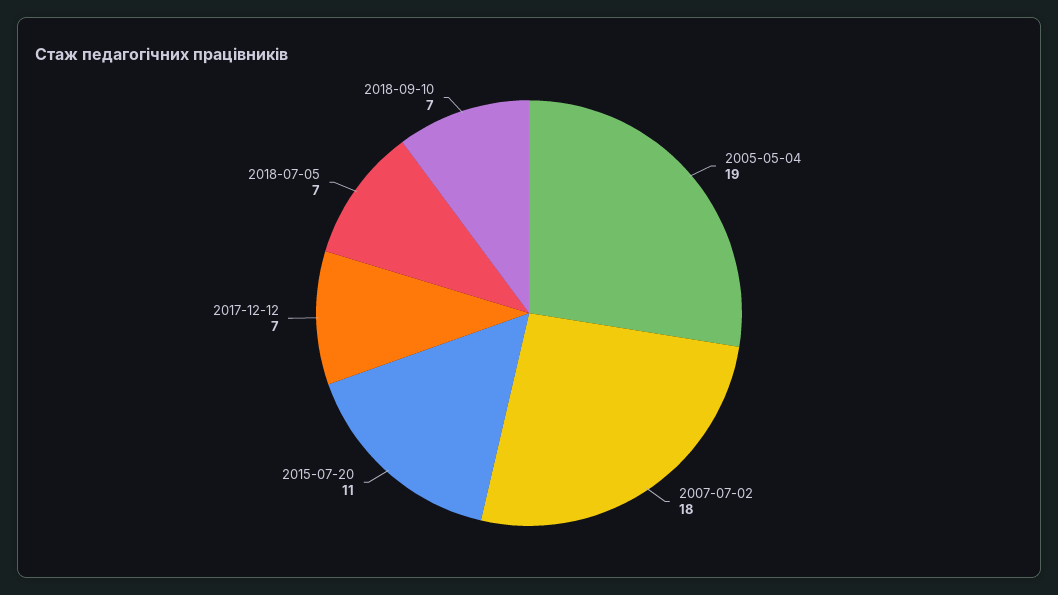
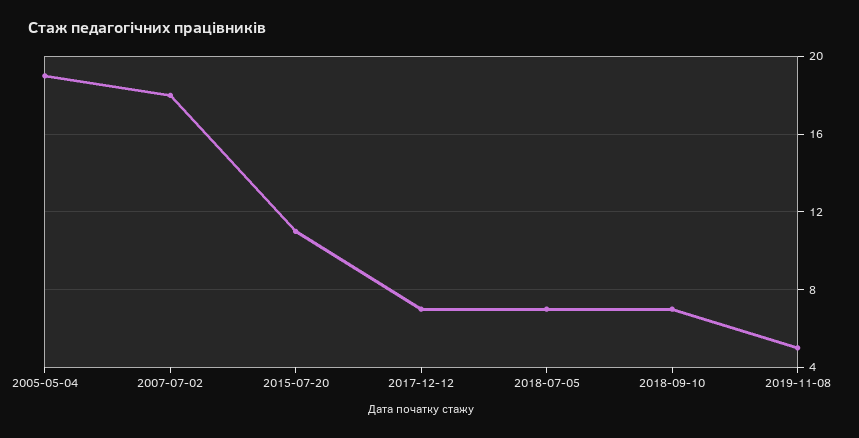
2019-11-08: none -> 5

